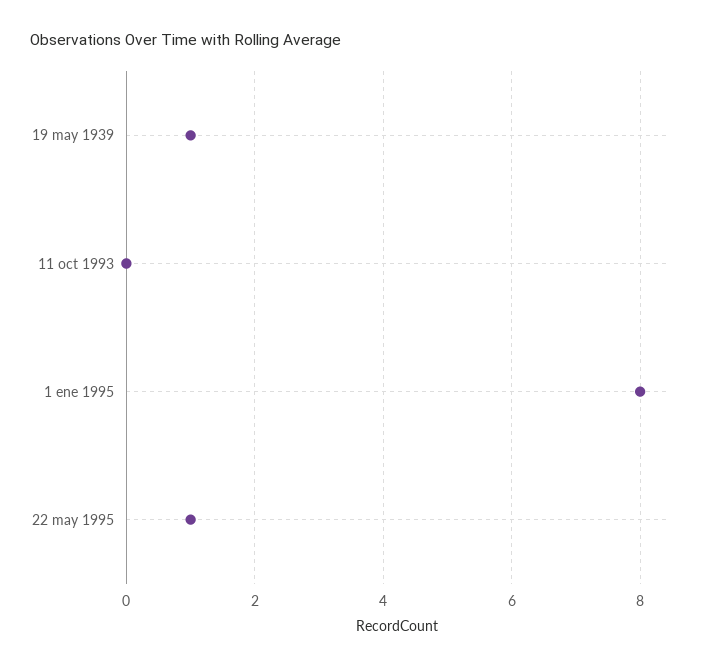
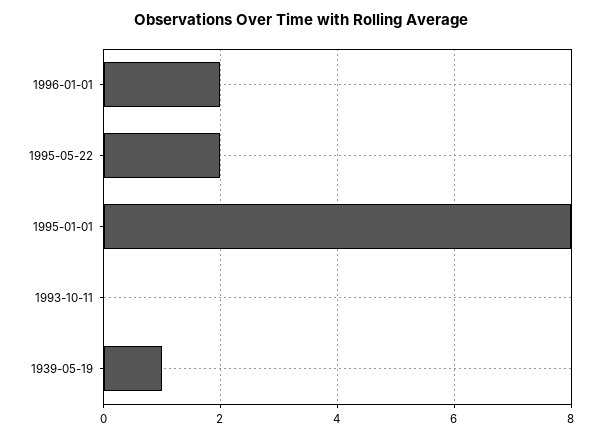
22 may 1995: 1 -> 2
1996-01-01: none -> 2

